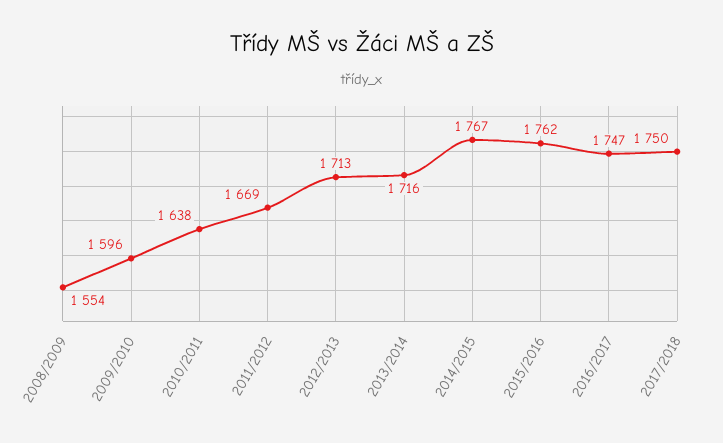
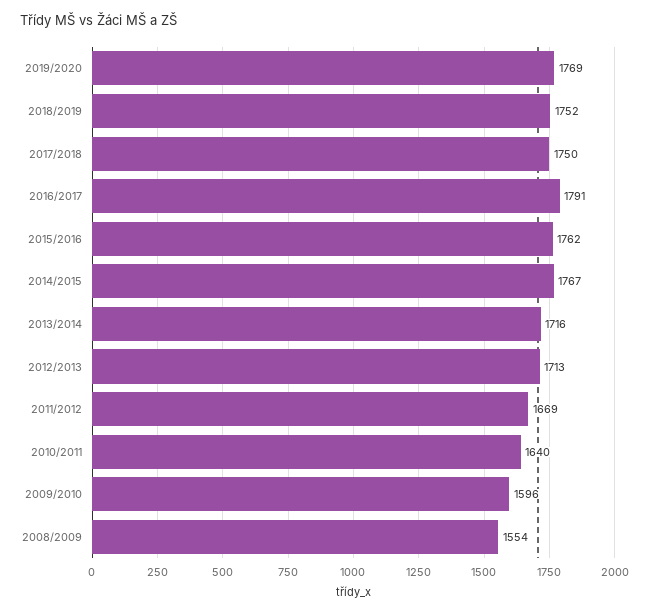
2010/2011: 1638 -> 1640
2016/2017: 1747 -> 1791
2019/2020: none -> 1769
2018/2019: none -> 1752

